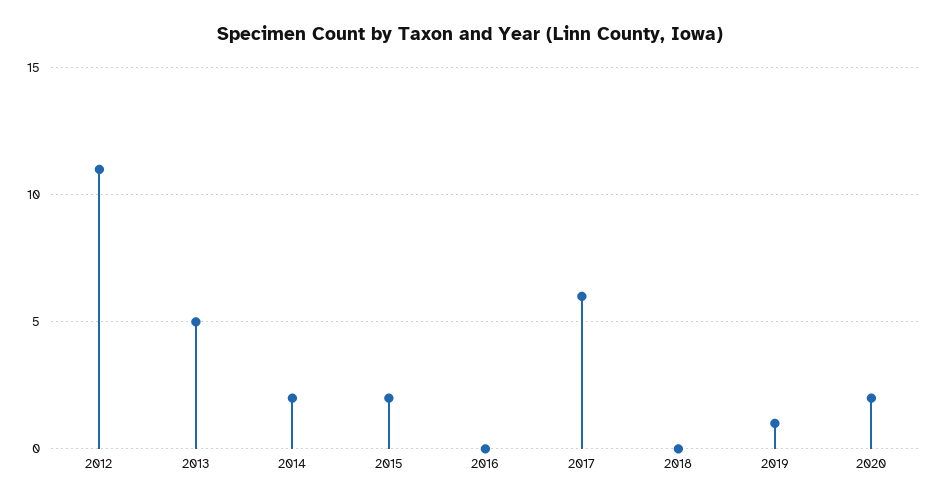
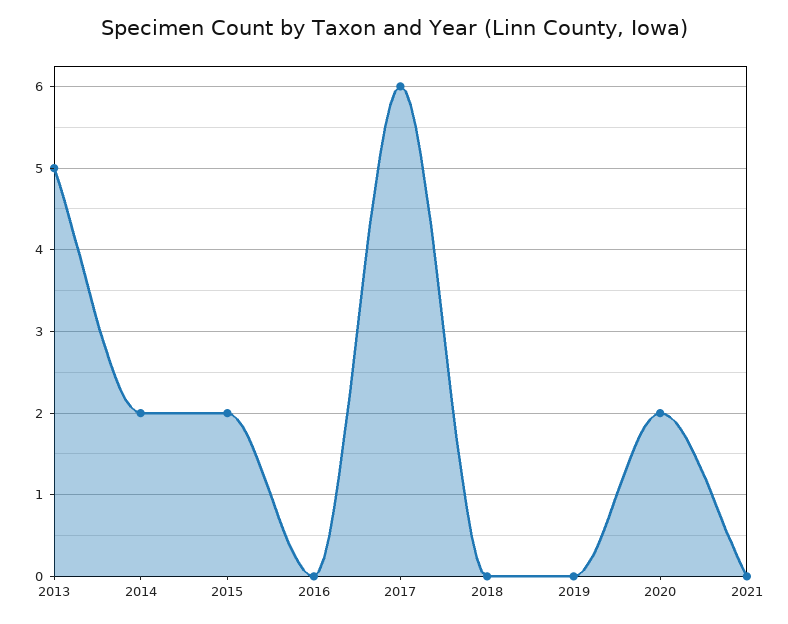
2012: 11 -> none
2019: 1 -> 0
2021: none -> 0

